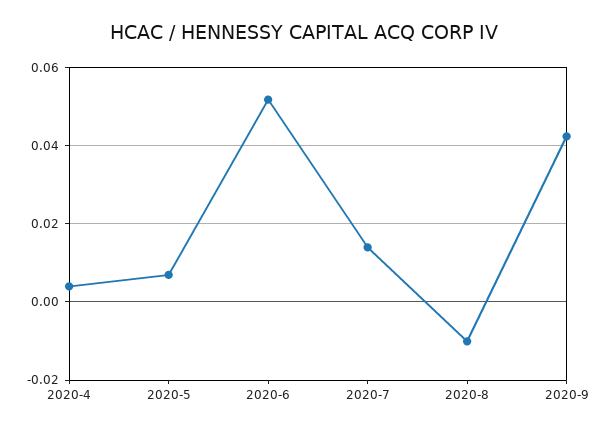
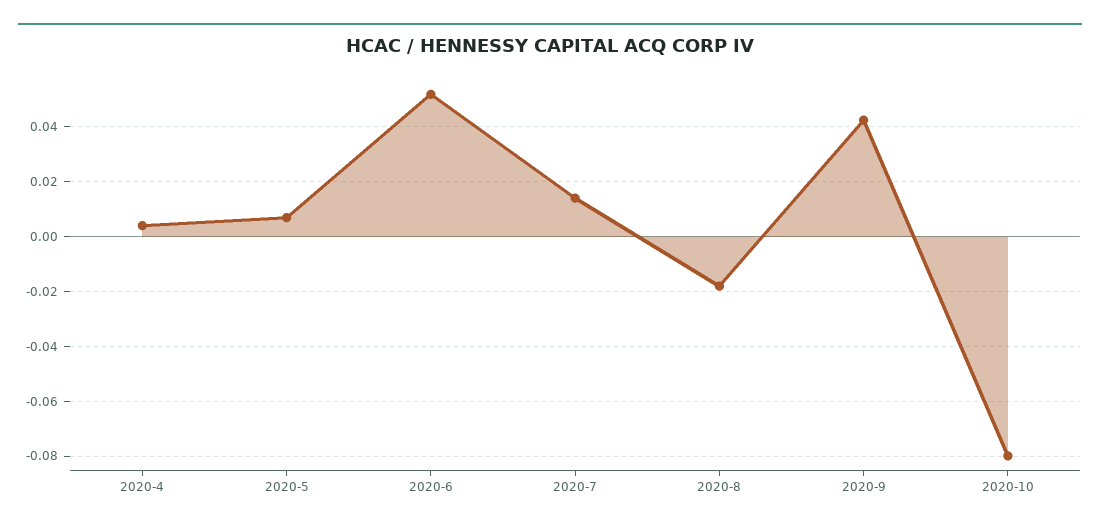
2020-8: -0.01 -> -0.0175
2020-10: none -> -0.08

